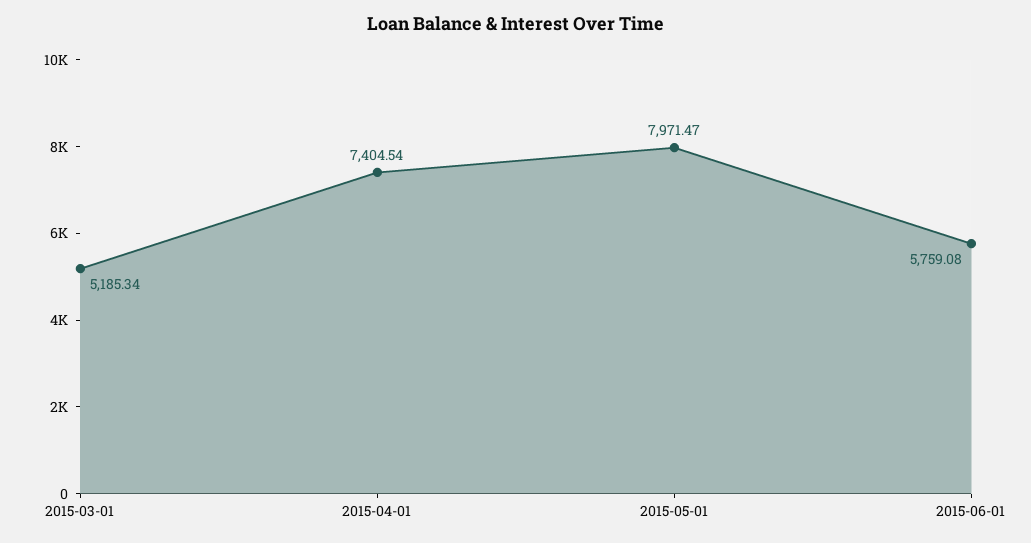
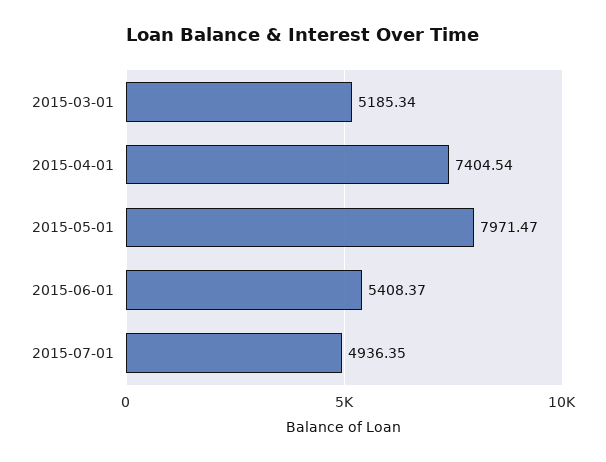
2015-06-01: 5759.08 -> 5408.37
2015-07-01: none -> 4936.35

